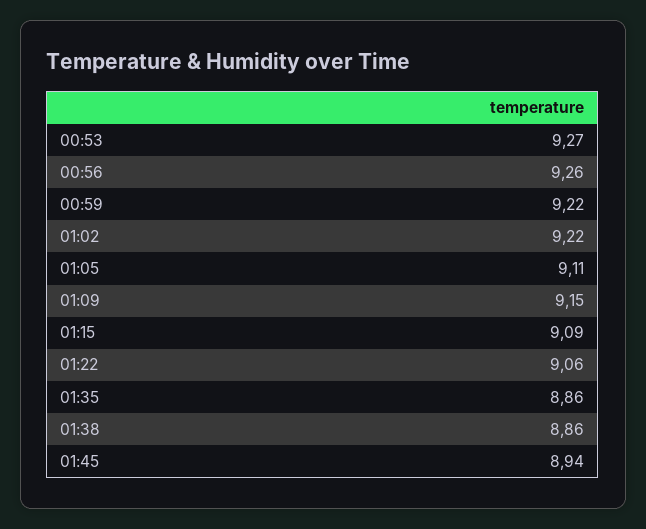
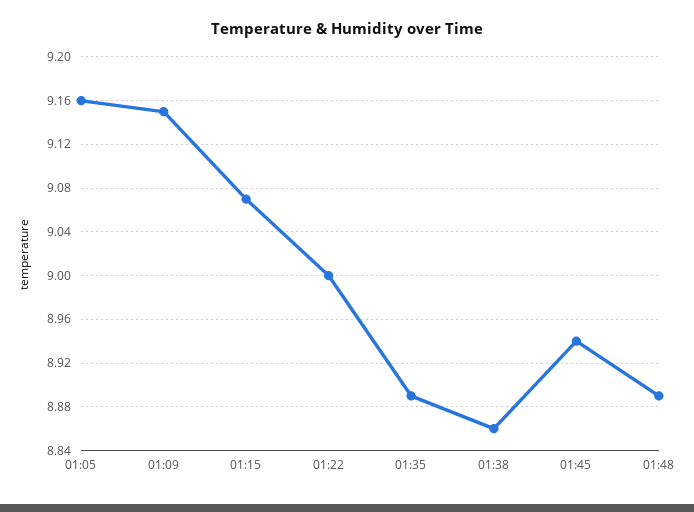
00:53: 9.27 -> none
00:56: 9.26 -> none
00:59: 9.22 -> none
01:02: 9.22 -> none
01:05: 9.11 -> 9.16
01:15: 9.09 -> 9.07
01:22: 9.06 -> 9
01:35: 8.86 -> 8.89
01:48: none -> 8.89

